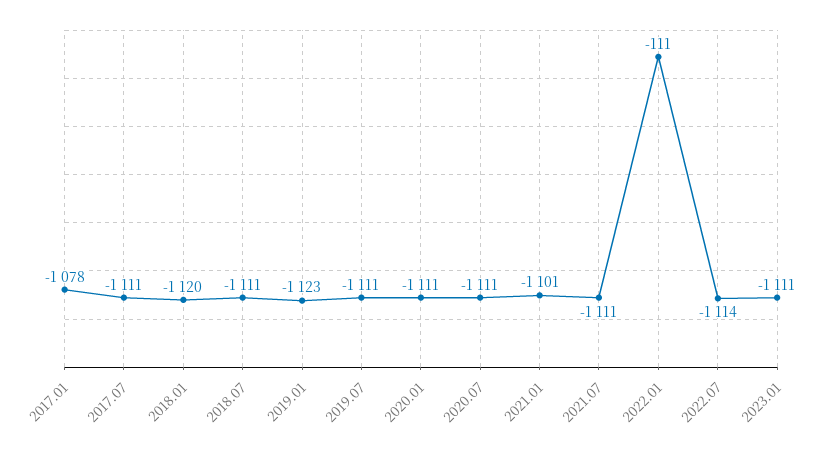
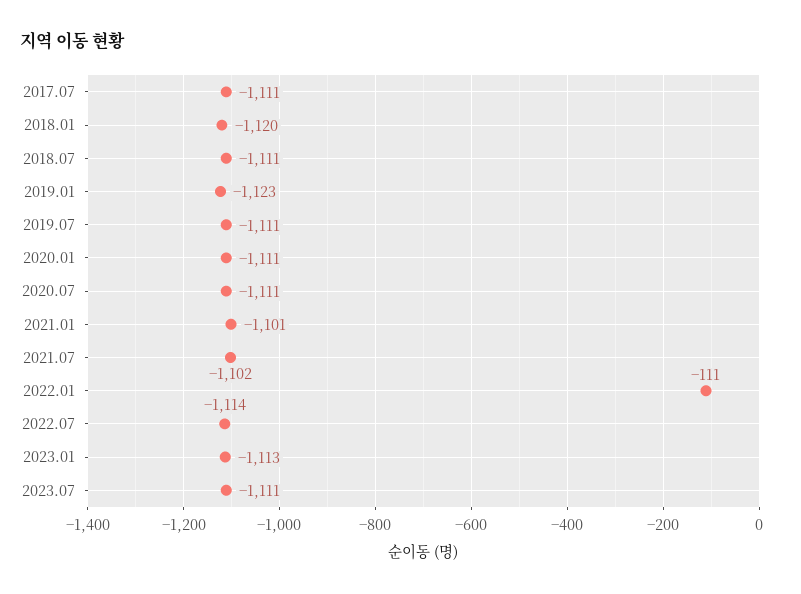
2017.01: -1078 -> none
2021.07: -1111 -> -1102
2023.01: -1111 -> -1113
2023.07: none -> -1111

